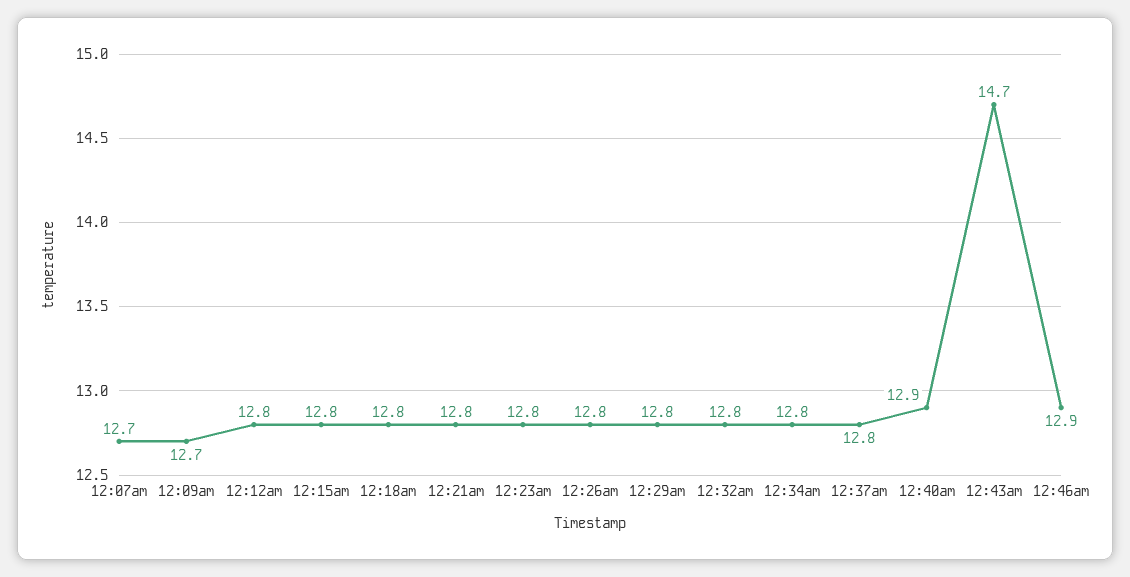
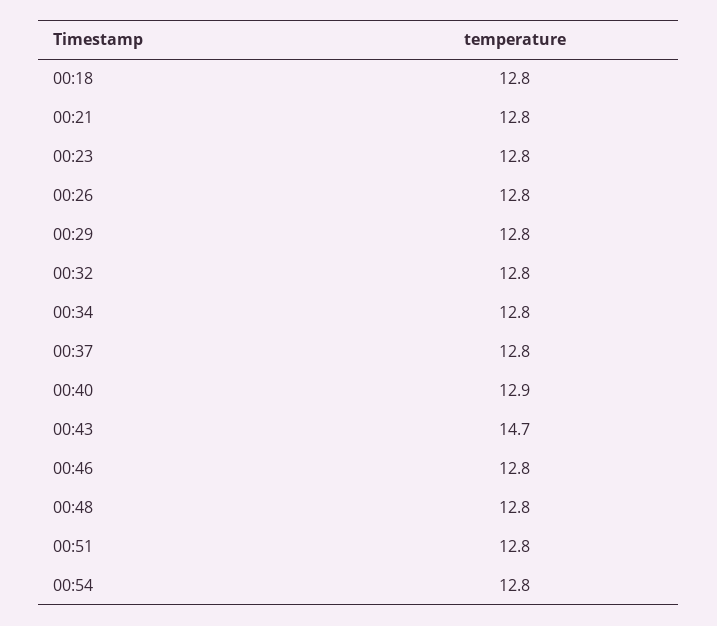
12:07am: 12.7 -> none
12:09am: 12.7 -> none
12:12am: 12.8 -> none
12:15am: 12.8 -> none
12:46am: 12.9 -> 12.8
00:48: none -> 12.8
00:51: none -> 12.8
00:54: none -> 12.8

